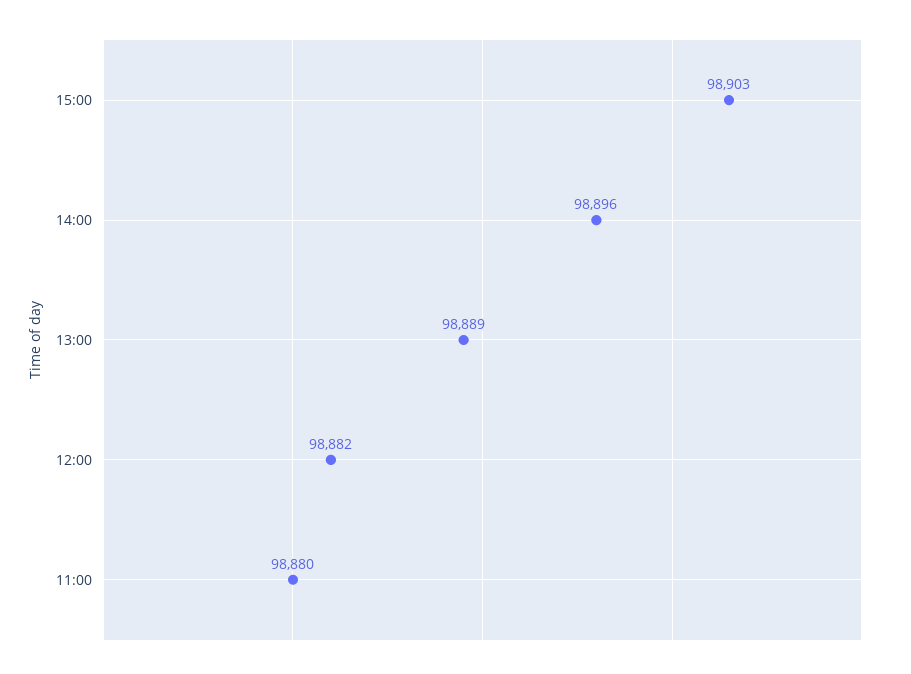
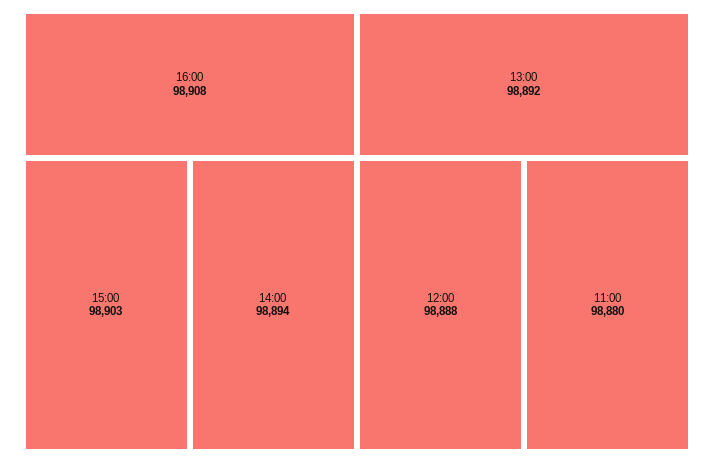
14:00: 98896 -> 98894
13:00: 98889 -> 98892
12:00: 98882 -> 98888
16:00: none -> 98908

